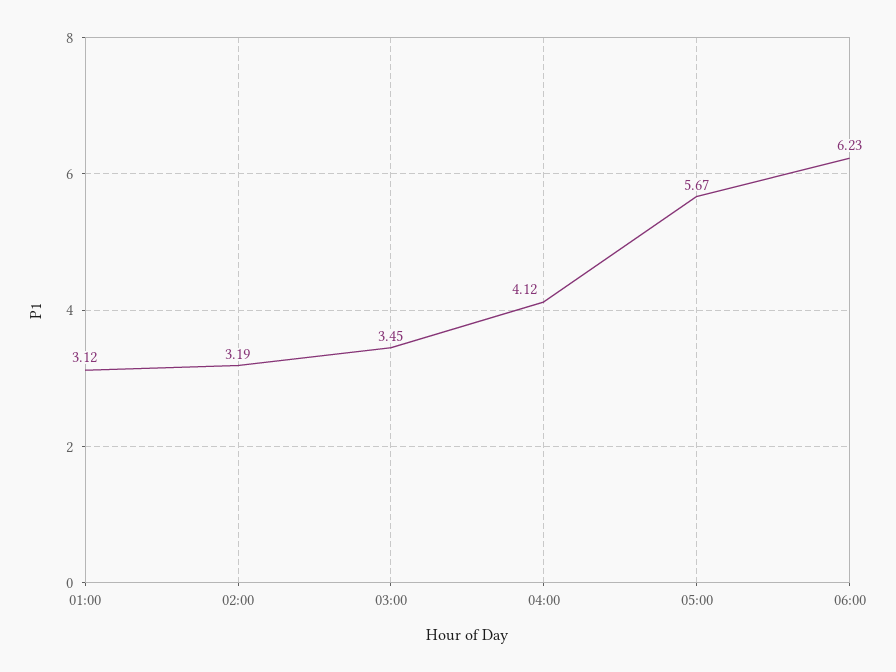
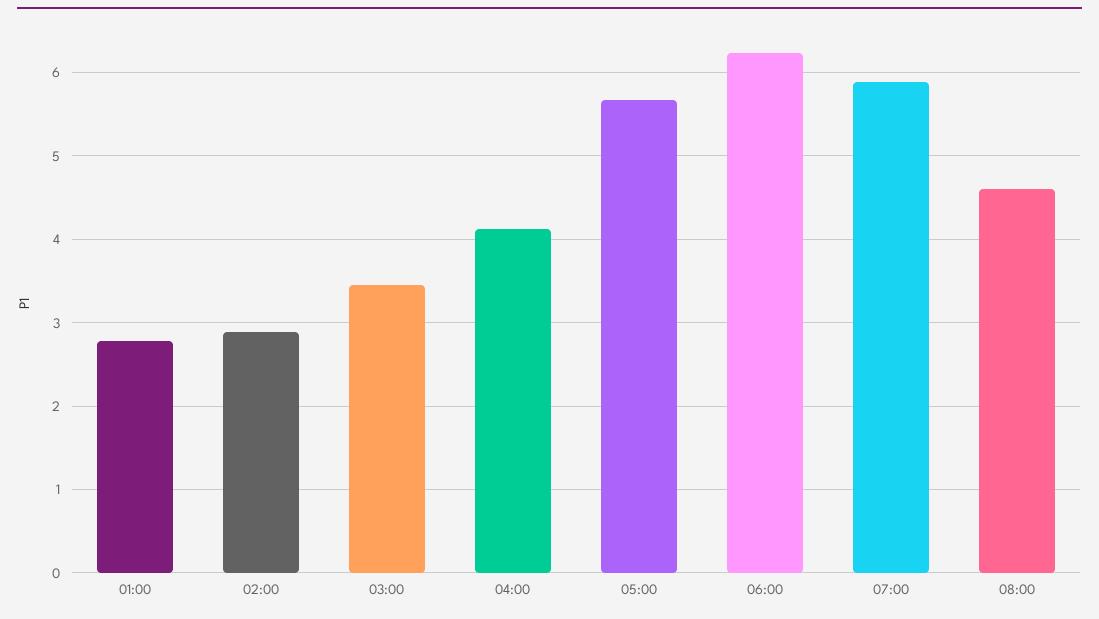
01:00: 3.12 -> 2.8
02:00: 3.19 -> 2.9
07:00: none -> 5.9
08:00: none -> 4.6

